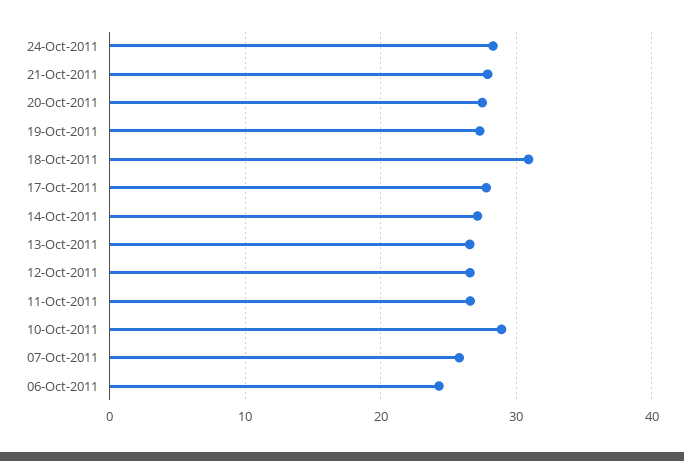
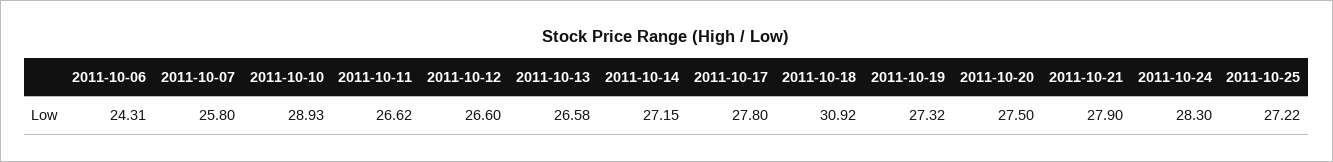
2011-10-25: none -> 27.22

